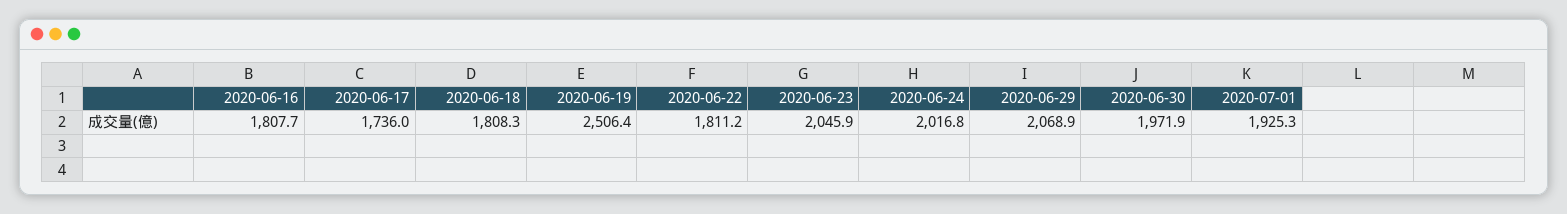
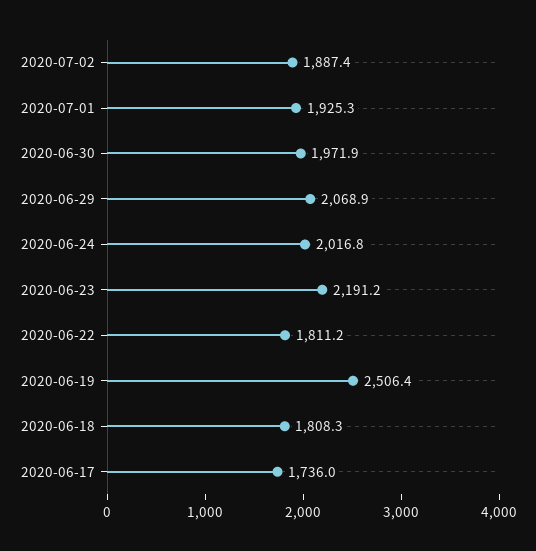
2020-06-16: 1807.7 -> none
2020-06-23: 2045.9 -> 2191.2
2020-07-02: none -> 1887.4

